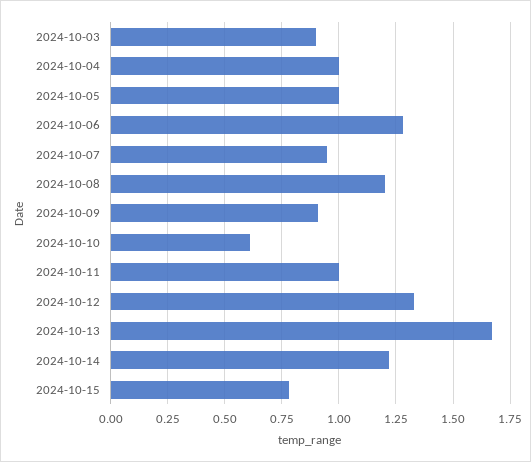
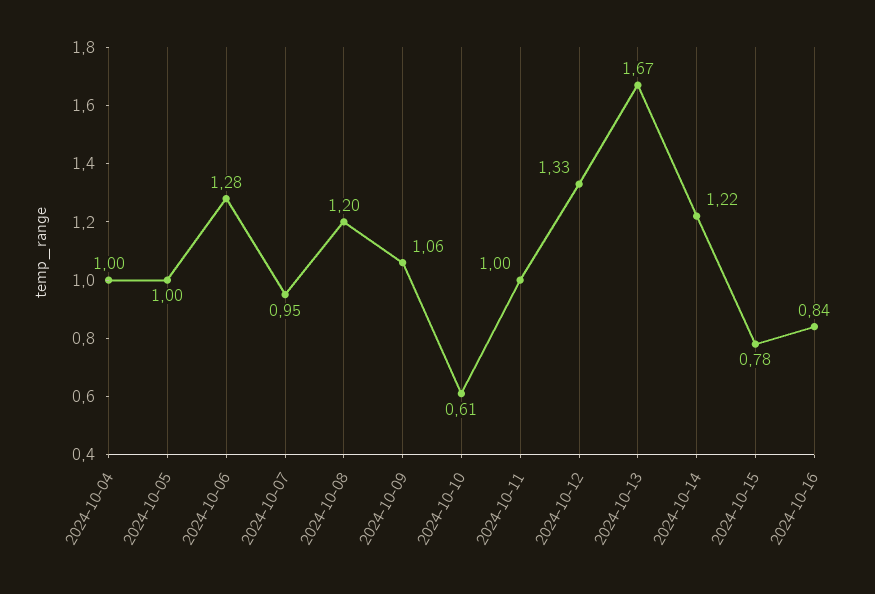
2024-10-03: 0.9 -> none
2024-10-09: 0.9 -> 1.06
2024-10-16: none -> 0.84

